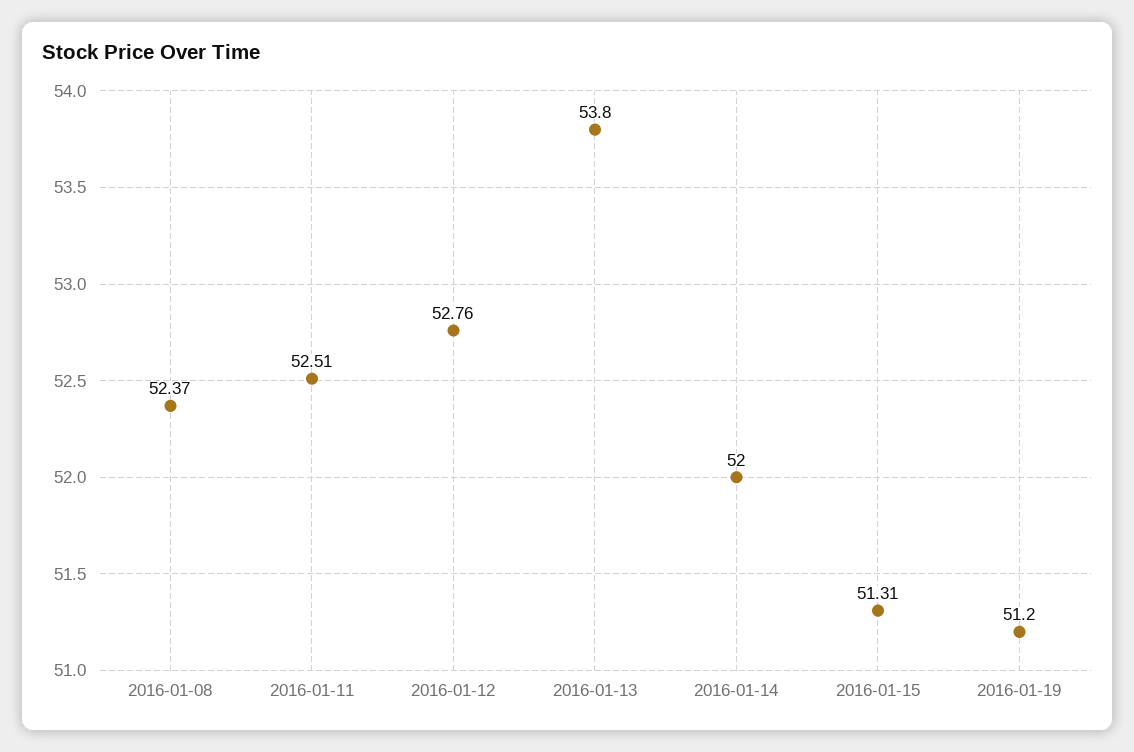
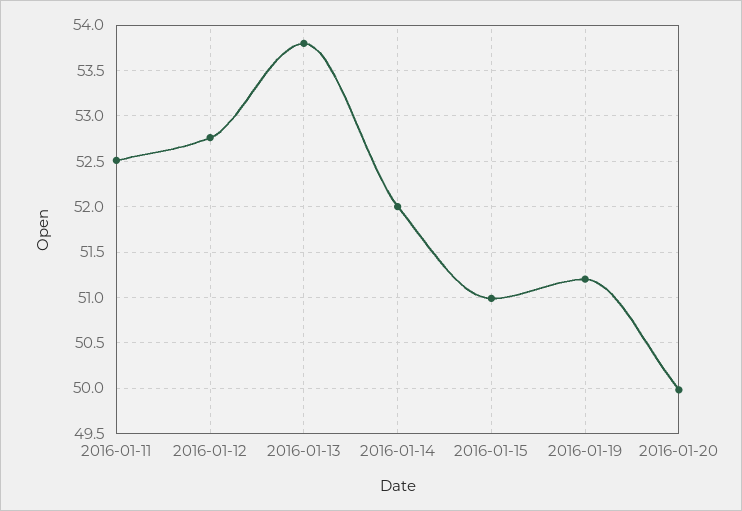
2016-01-08: 52.37 -> none
2016-01-15: 51.31 -> 51
2016-01-20: none -> 50

